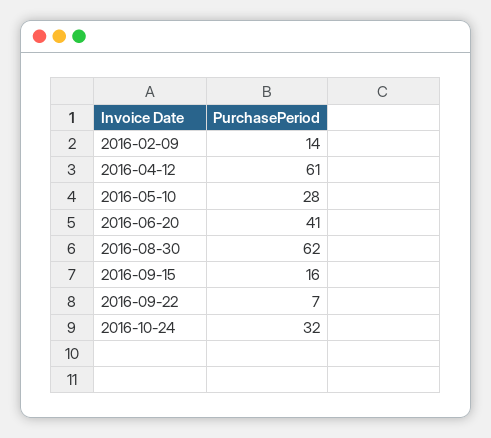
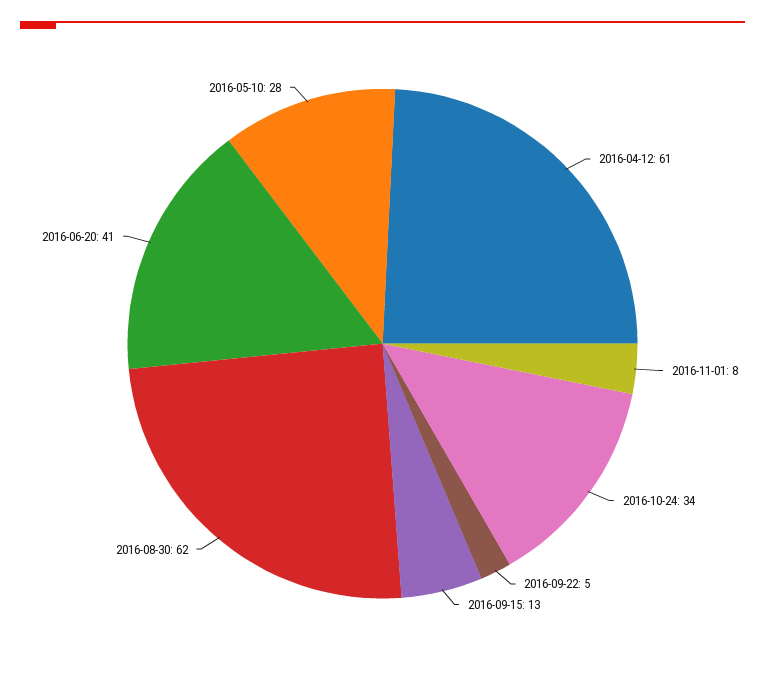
2016-02-09: 14 -> none
2016-09-15: 16 -> 13
2016-09-22: 7 -> 5
2016-10-24: 32 -> 34
2016-11-01: none -> 8

